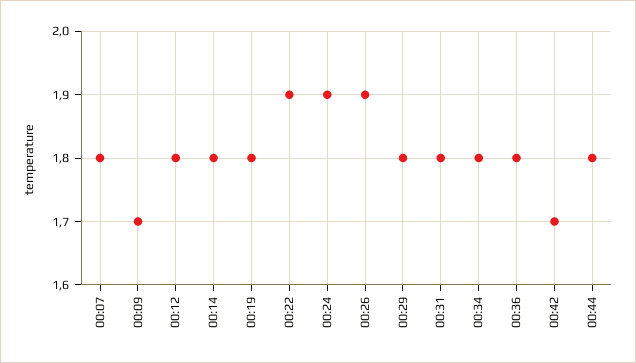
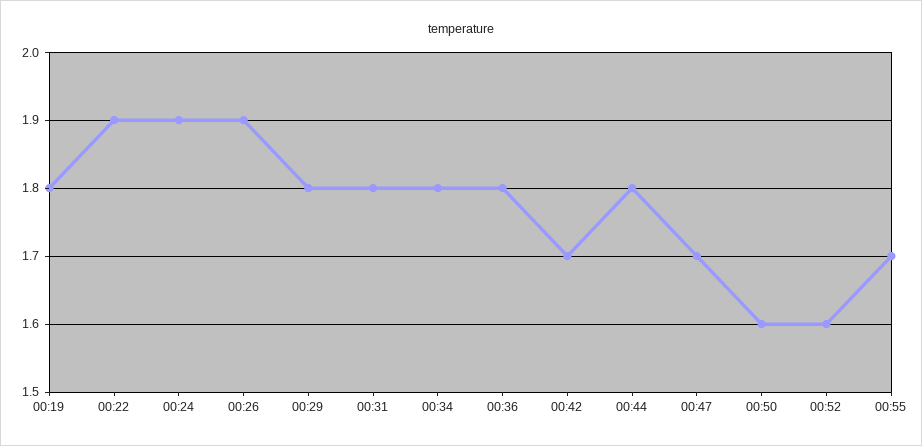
00:07: 1.8 -> none
00:09: 1.7 -> none
00:12: 1.8 -> none
00:14: 1.8 -> none
00:47: none -> 1.7
00:50: none -> 1.6
00:52: none -> 1.6
00:55: none -> 1.7

